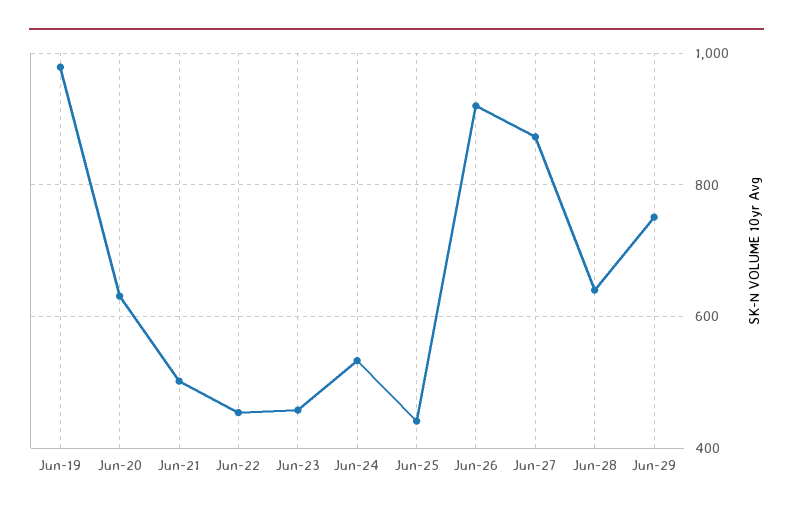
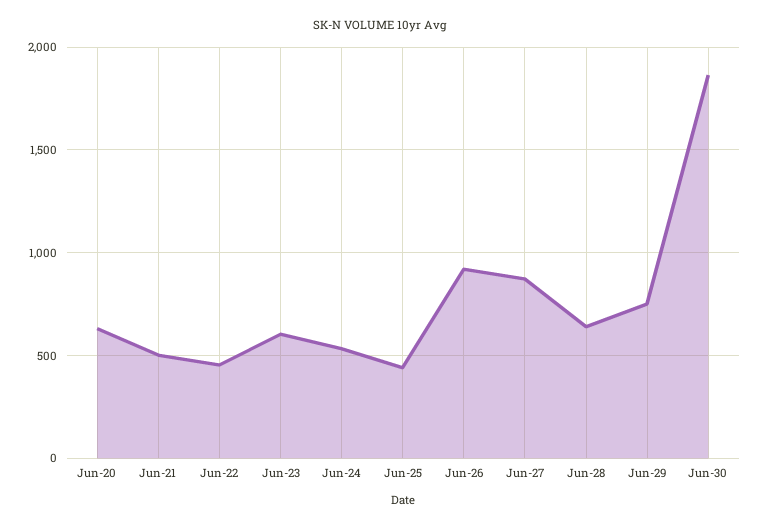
Jun-19: 980 -> none
Jun-23: 460 -> 600
Jun-30: none -> 1850

